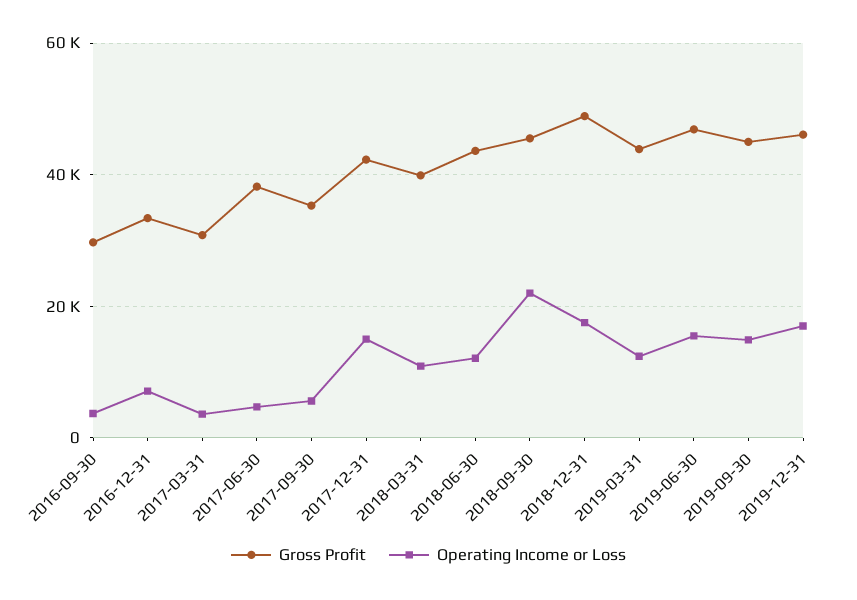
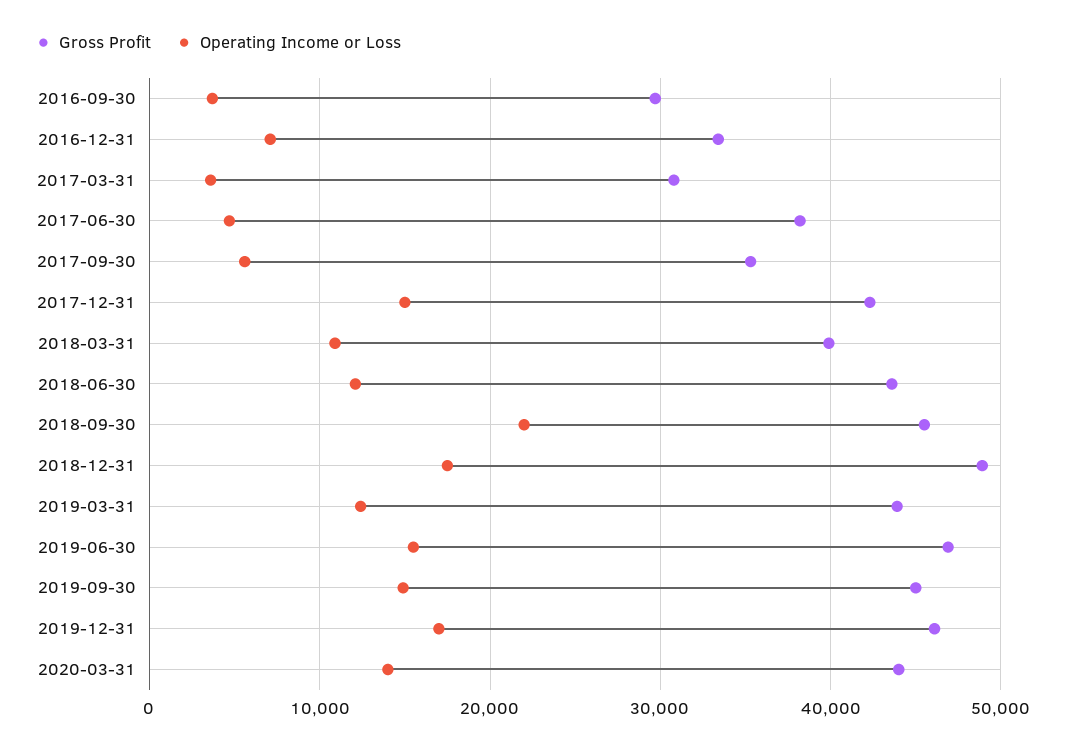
Gross Profit, 2020-03-31: none -> 44000
Operating Income or Loss, 2020-03-31: none -> 14000

